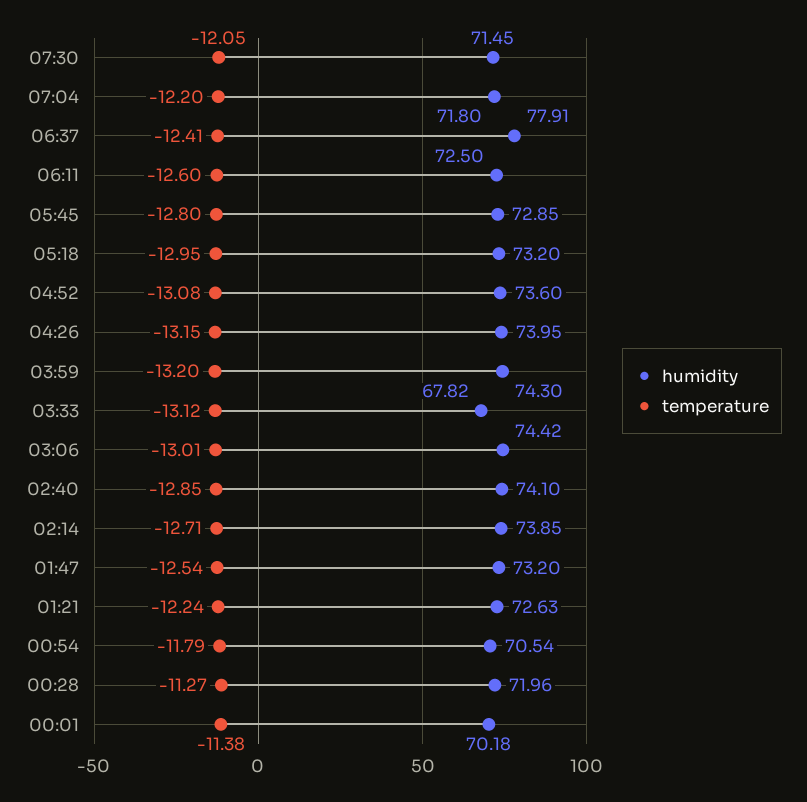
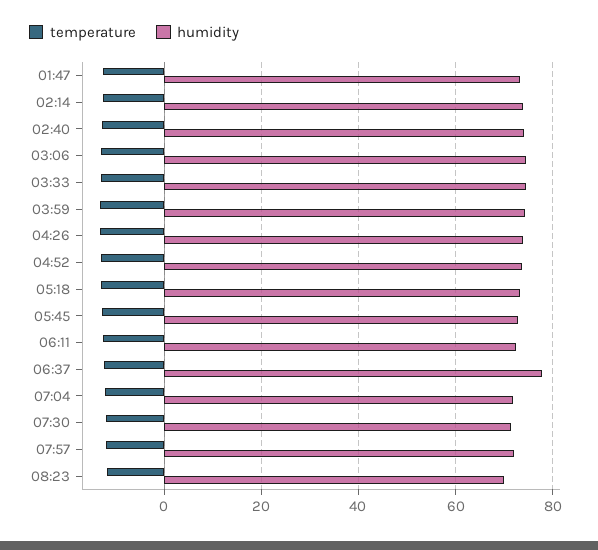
humidity, 03:33: 67.82 -> 74
humidity, 01:21: 72.63 -> none
temperature, 01:21: -12.24 -> none
humidity, 00:54: 70.54 -> none
temperature, 00:54: -11.79 -> none
humidity, 00:28: 71.96 -> none
temperature, 00:28: -11.27 -> none
humidity, 00:01: 70.18 -> none
temperature, 00:01: -11.38 -> none
temperature, 07:57: none -> -12
humidity, 07:57: none -> 72
temperature, 08:23: none -> -12
humidity, 08:23: none -> 70

